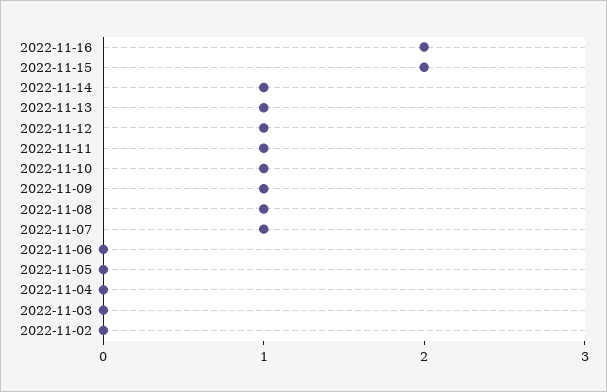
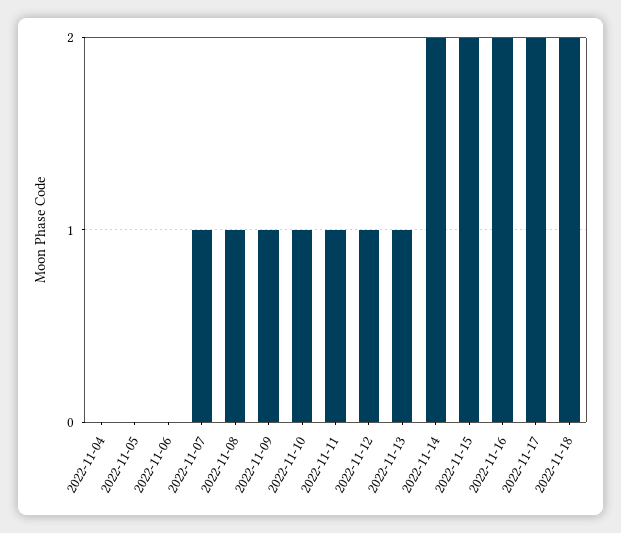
2022-11-14: 1 -> 2
2022-11-03: 0 -> none
2022-11-02: 0 -> none
2022-11-17: none -> 2
2022-11-18: none -> 2

